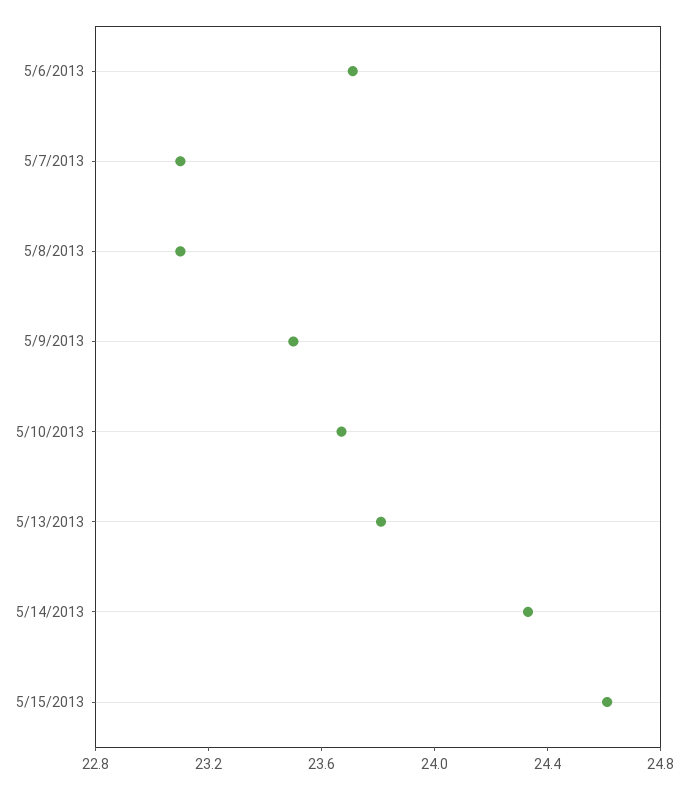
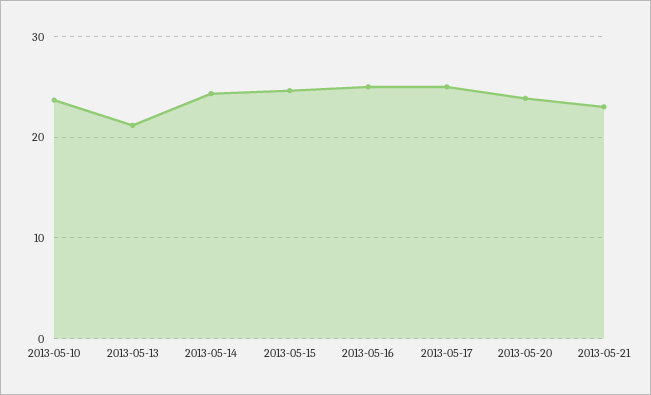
5/6/2013: 23.7 -> none
5/7/2013: 23.1 -> none
5/8/2013: 23.1 -> none
5/9/2013: 23.5 -> none
5/13/2013: 23.8 -> 21
2013-05-16: none -> 25
2013-05-17: none -> 25
2013-05-20: none -> 24
2013-05-21: none -> 23

